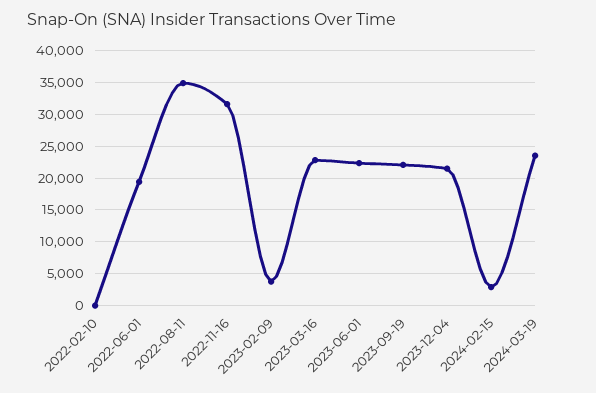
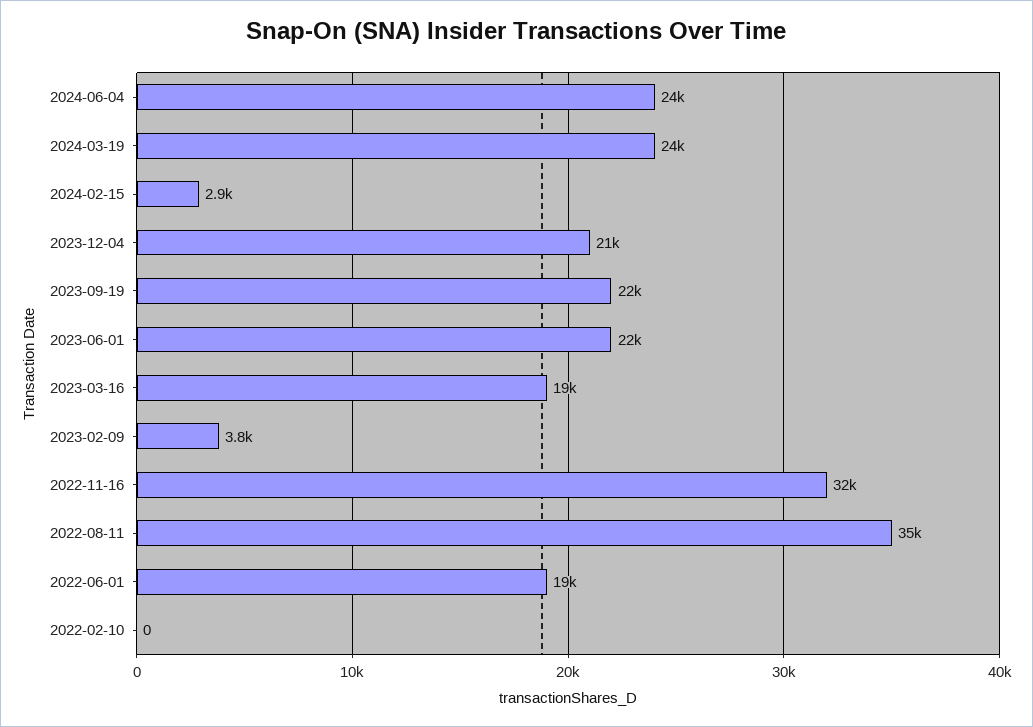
2023-03-16: 23000 -> 19000
2024-06-04: none -> 24000

